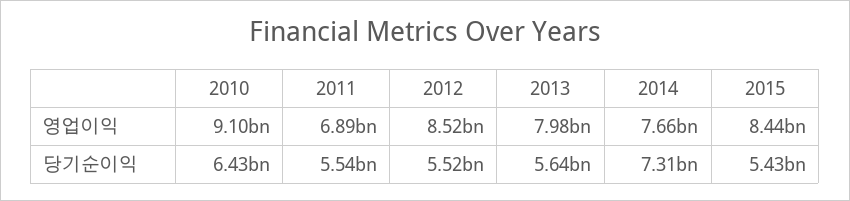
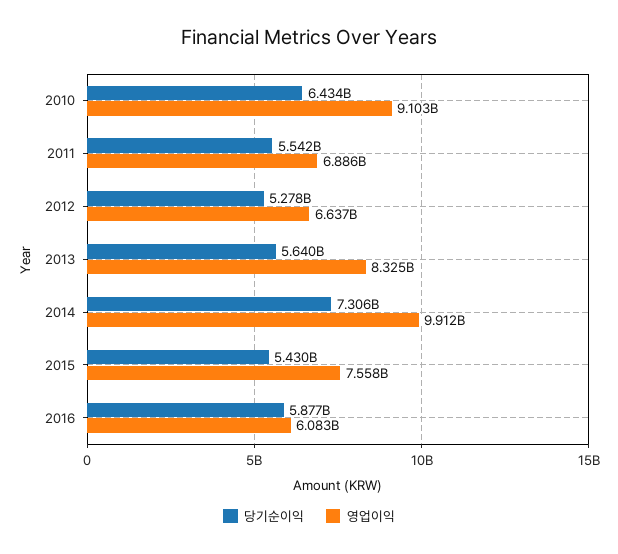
영업이익, 2012: 8520000000 -> 6637000000
영업이익, 2013: 7980000000 -> 8325000000
영업이익, 2014: 7660000000 -> 9912000000
영업이익, 2015: 8440000000 -> 7558000000
당기순이익, 2012: 5520000000 -> 5278000000
당기순이익, 2016: none -> 5877000000
영업이익, 2016: none -> 6083000000

